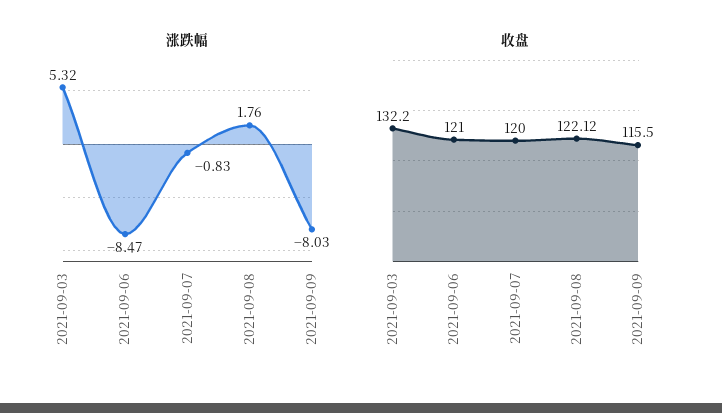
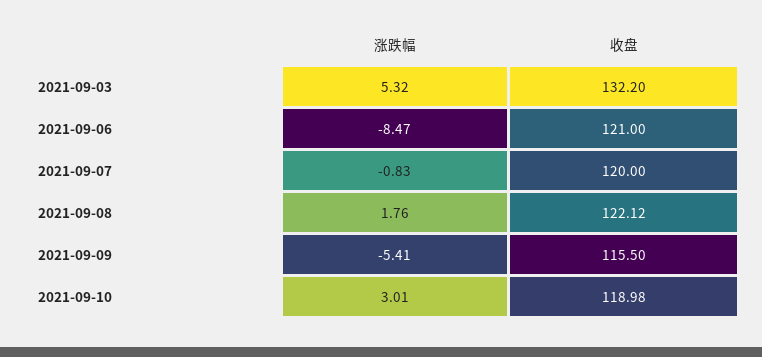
涨跌幅, 2021-09-09: -8.03 -> -5.41
涨跌幅, 2021-09-10: none -> 3.01
收盘, 2021-09-10: none -> 118.98

